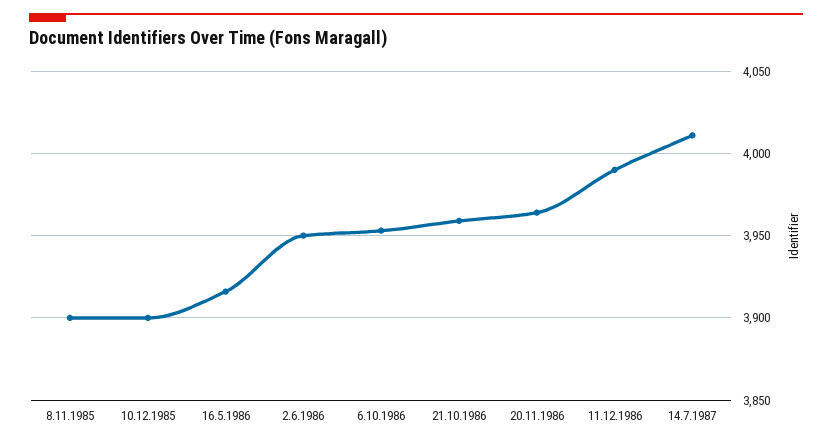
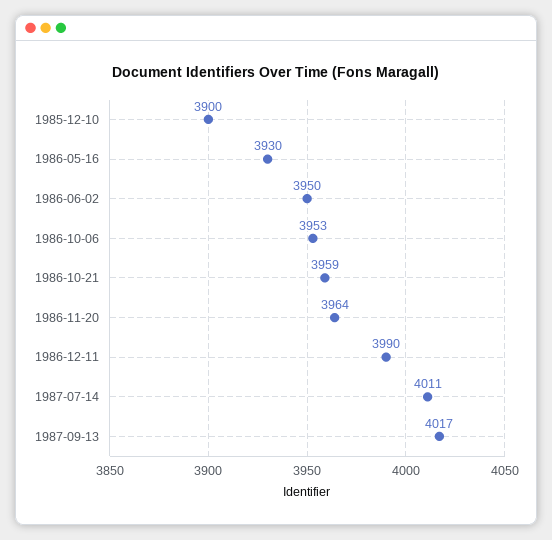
8.11.1985: 3900 -> none
16.5.1986: 3915 -> 3930
1987-09-13: none -> 4017

